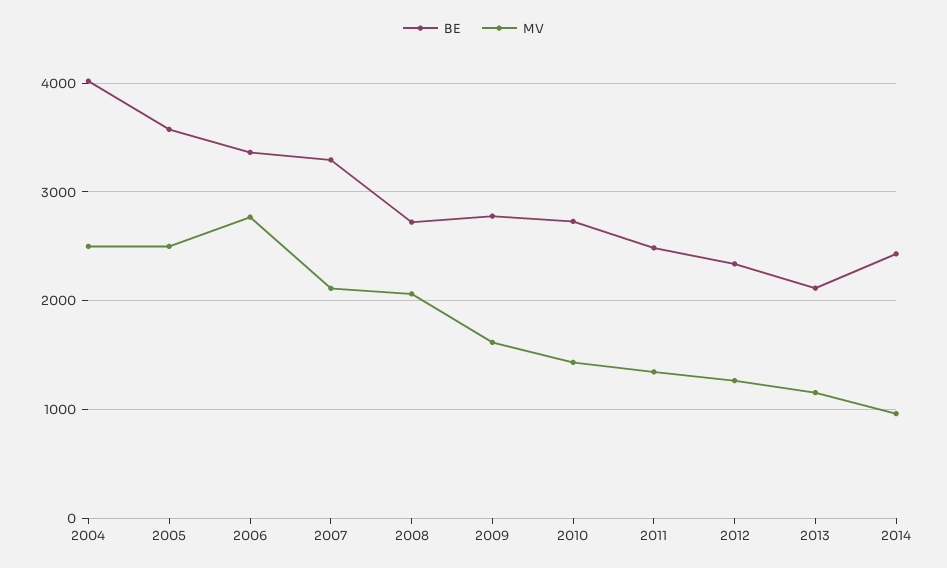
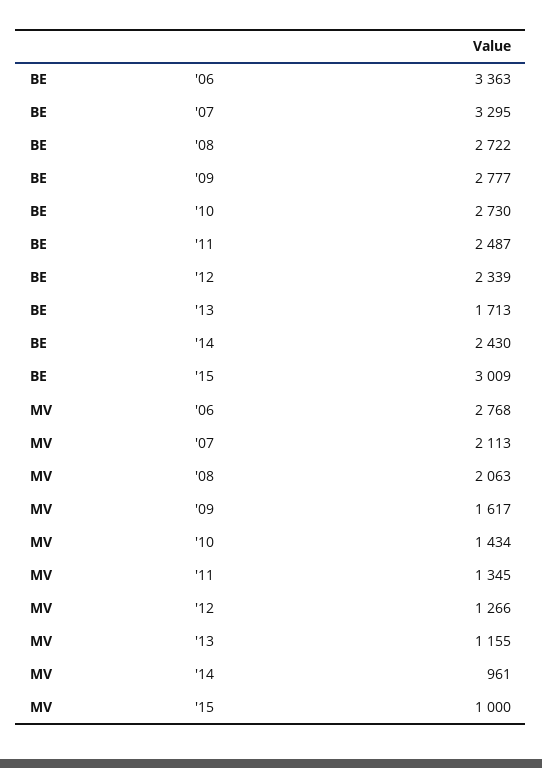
BE, 2004: 4000 -> none
MV, 2004: 2500 -> none
BE, 2005: 3600 -> none
MV, 2005: 2500 -> none
BE, 2013: 2100 -> 1713
BE, '15: none -> 3009
MV, '15: none -> 1000

